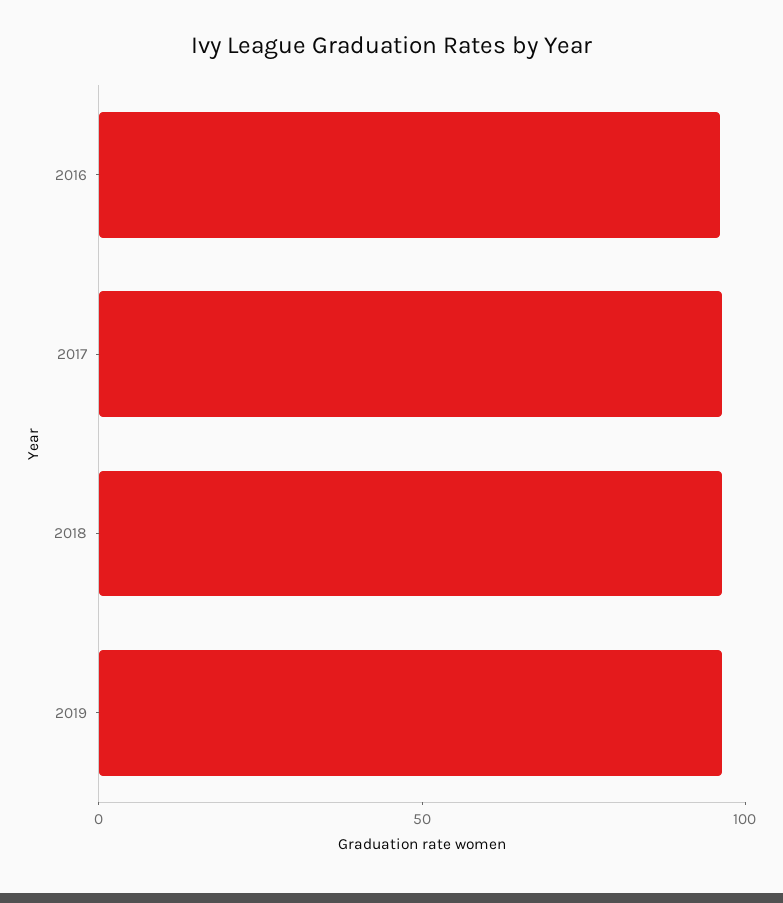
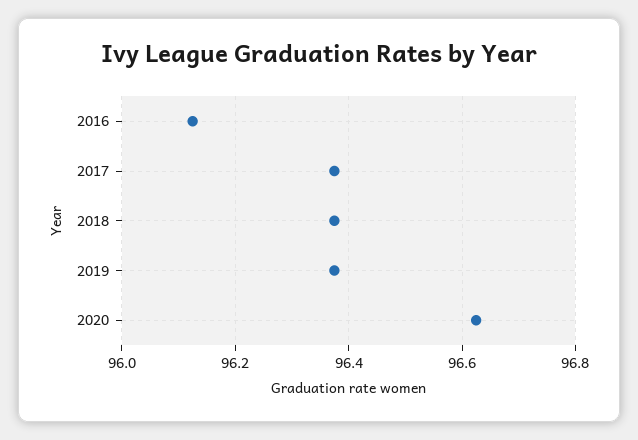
2020: none -> 96.62

